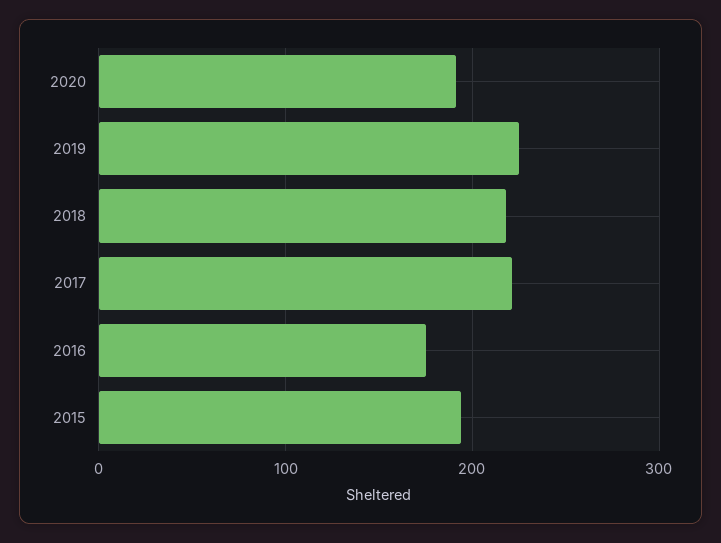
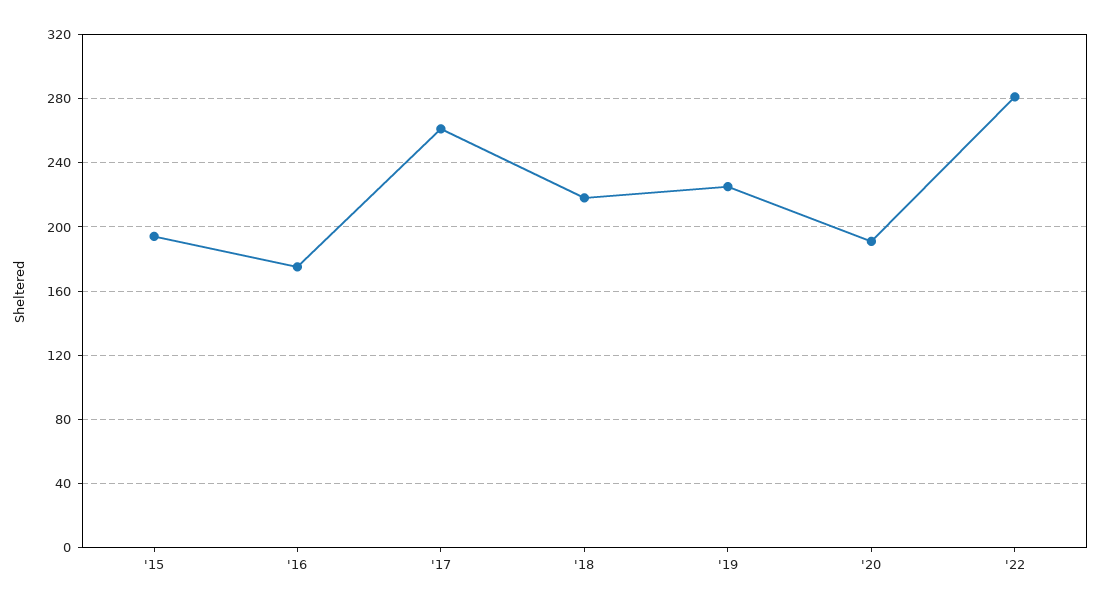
2017: 220 -> 260
'22: none -> 280

